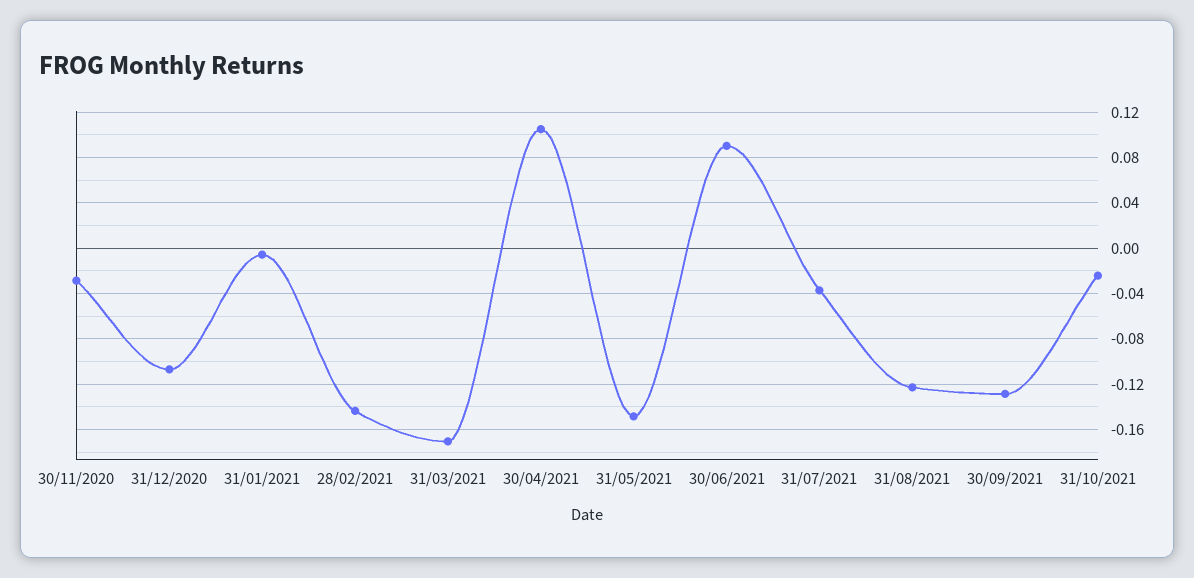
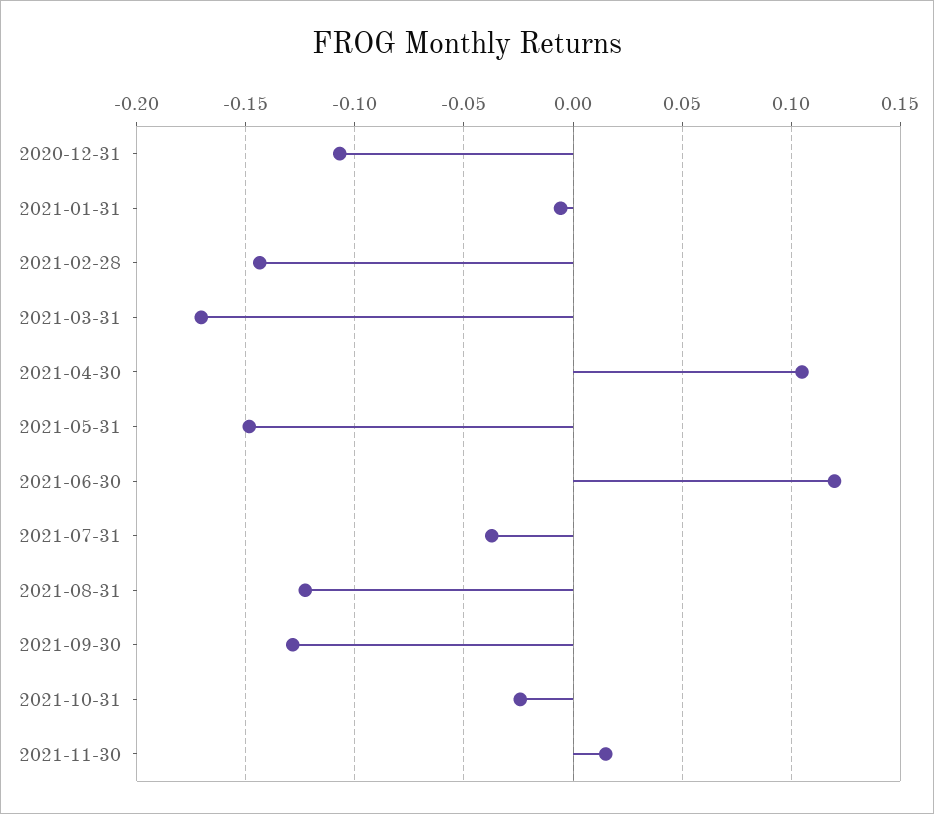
30/11/2020: -0.03 -> none
30/06/2021: 0.09 -> 0.12
2021-11-30: none -> 0.015

